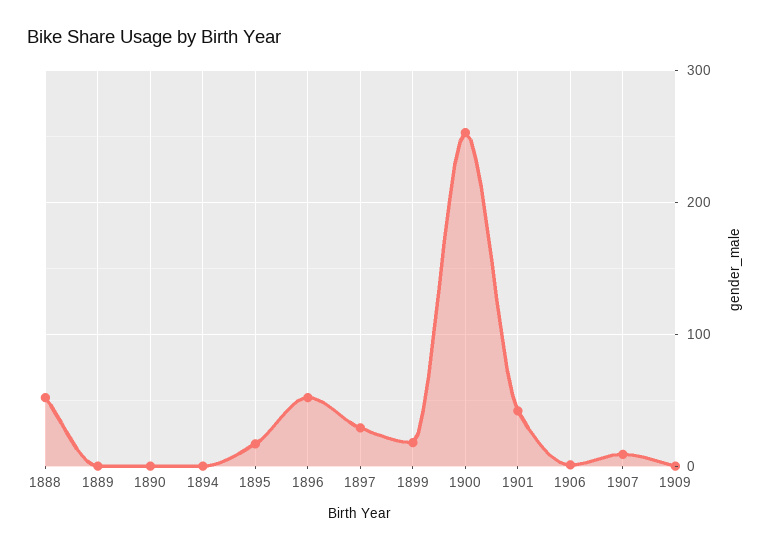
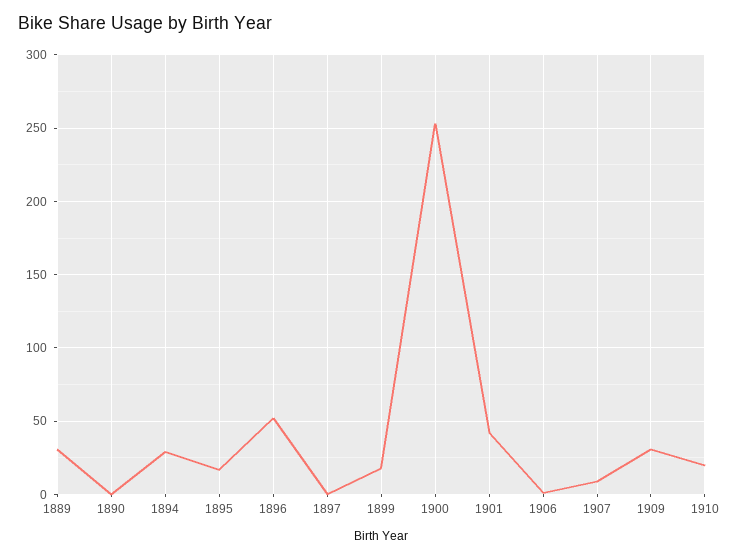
1888: 50 -> none
1889: 0 -> 30
1894: 0 -> 30
1897: 30 -> 0
1909: 0 -> 30
1910: none -> 20

